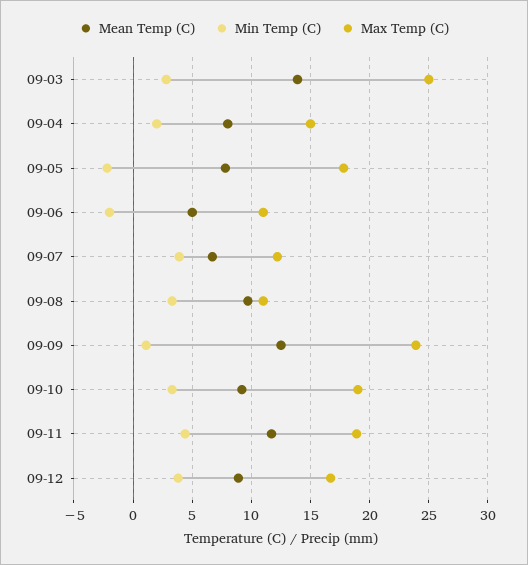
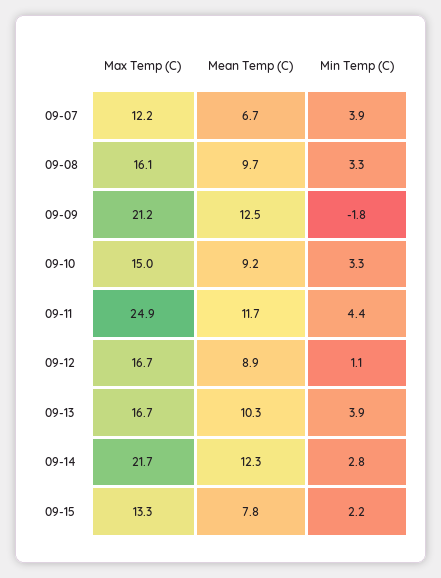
Mean Temp (C), 09-03: 14 -> none
Min Temp (C), 09-03: 3 -> none
Max Temp (C), 09-03: 25 -> none
Mean Temp (C), 09-04: 8 -> none
Min Temp (C), 09-04: 2 -> none
Max Temp (C), 09-04: 15 -> none
Mean Temp (C), 09-05: 8 -> none
Min Temp (C), 09-05: -2 -> none
Max Temp (C), 09-05: 18 -> none
Mean Temp (C), 09-06: 5 -> none
Min Temp (C), 09-06: -2 -> none
Max Temp (C), 09-06: 11 -> none
Max Temp (C), 09-08: 11 -> 16.1
Min Temp (C), 09-09: 1 -> -1.8
Max Temp (C), 09-09: 24 -> 21.2
Max Temp (C), 09-10: 19 -> 15
Max Temp (C), 09-11: 19 -> 24.9
Min Temp (C), 09-12: 4 -> 1.1
Max Temp (C), 09-13: none -> 16.7
Mean Temp (C), 09-13: none -> 10.3
Min Temp (C), 09-13: none -> 3.9
Max Temp (C), 09-14: none -> 21.7
Mean Temp (C), 09-14: none -> 12.3
Min Temp (C), 09-14: none -> 2.8
Max Temp (C), 09-15: none -> 13.3
Mean Temp (C), 09-15: none -> 7.8
Min Temp (C), 09-15: none -> 2.2

